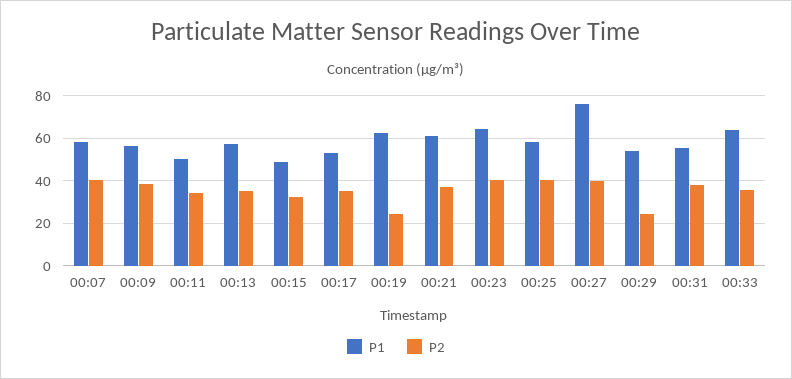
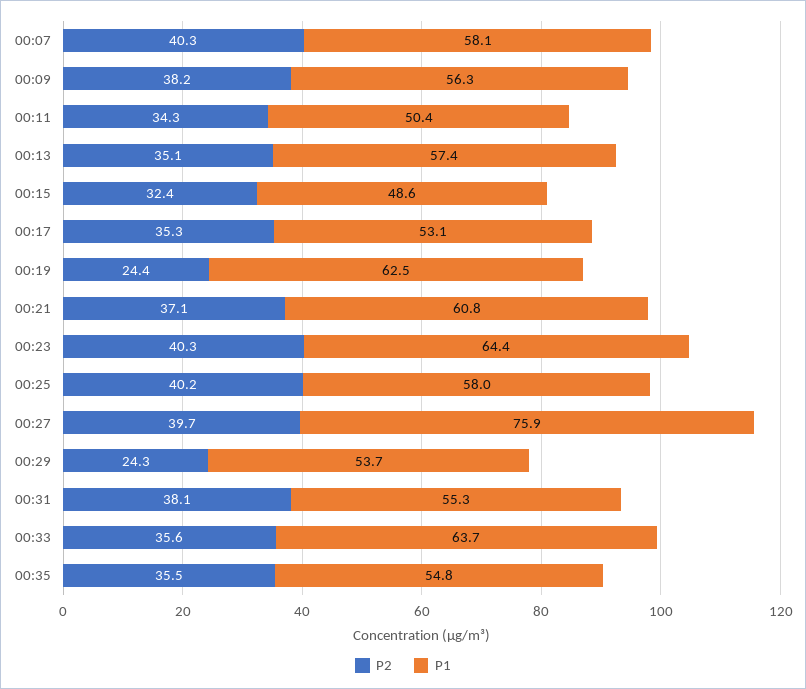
P2, 00:35: none -> 35.5
P1, 00:35: none -> 54.8

